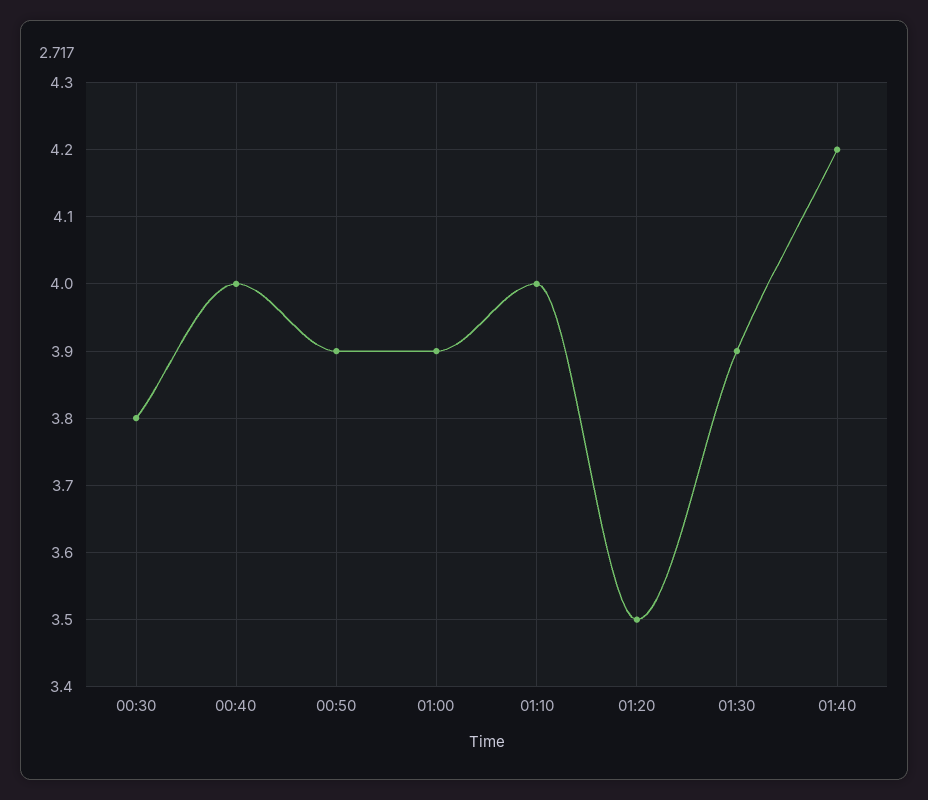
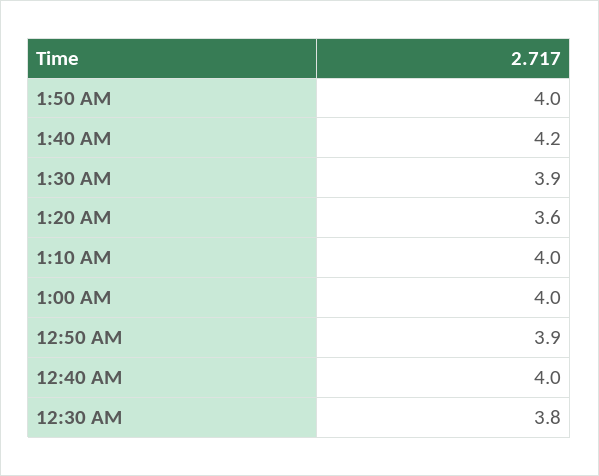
01:00: 3.9 -> 4
01:20: 3.5 -> 3.6
1:50 AM: none -> 4

